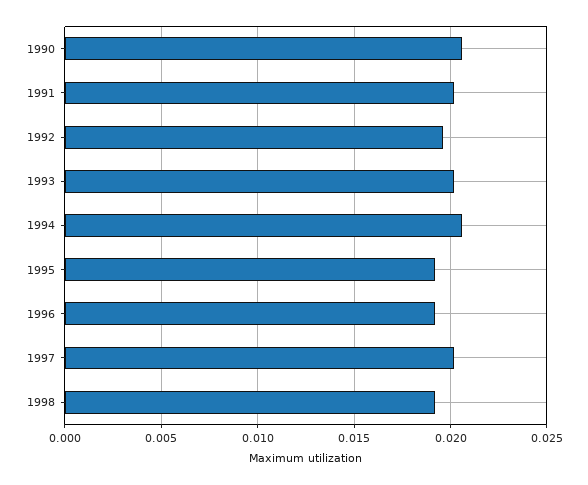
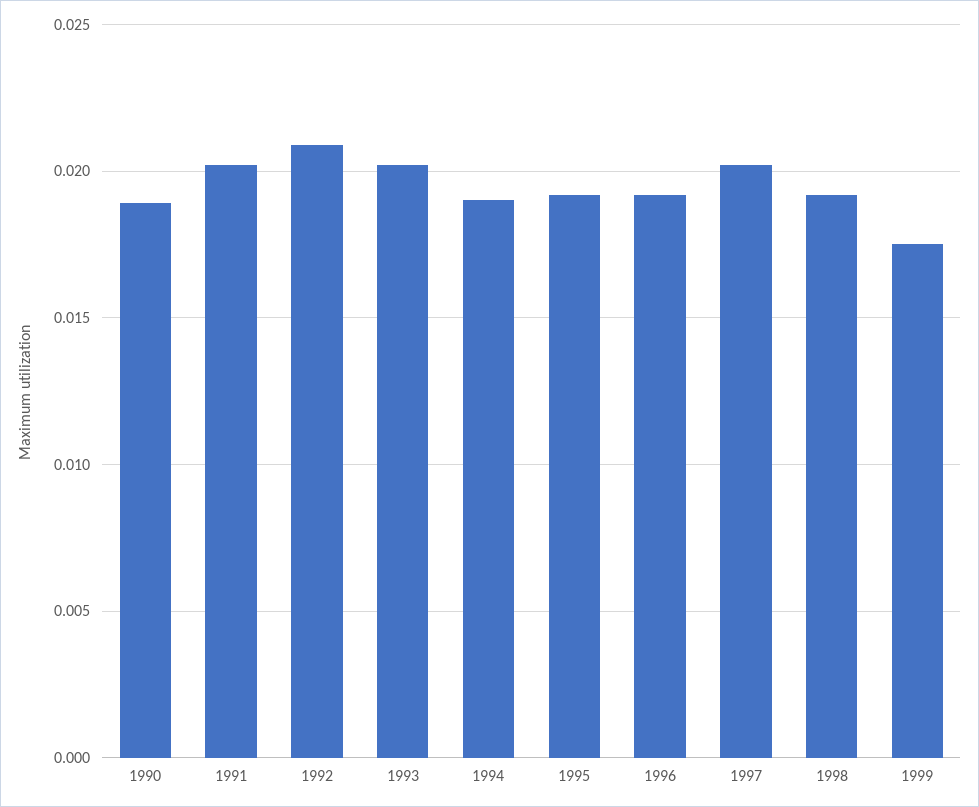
1990: 0.0205 -> 0.019
1992: 0.0195 -> 0.021
1994: 0.0205 -> 0.019
1999: none -> 0.0175

